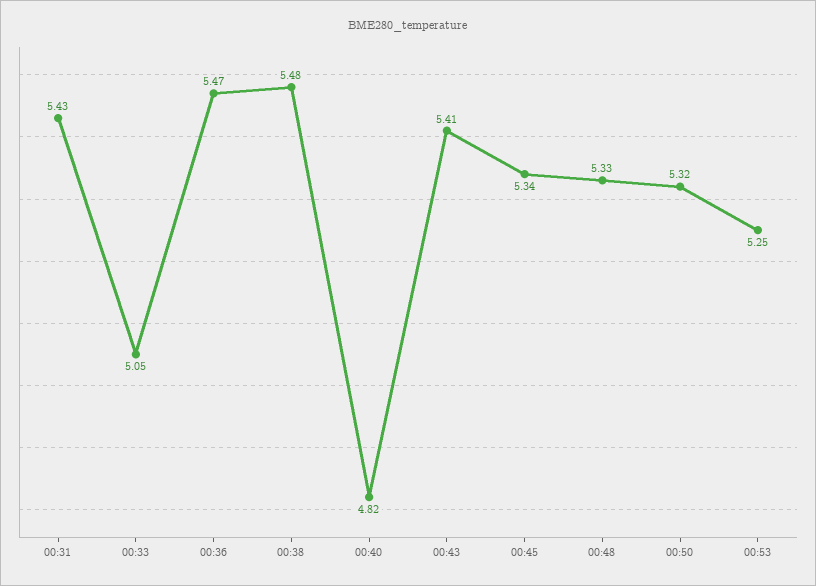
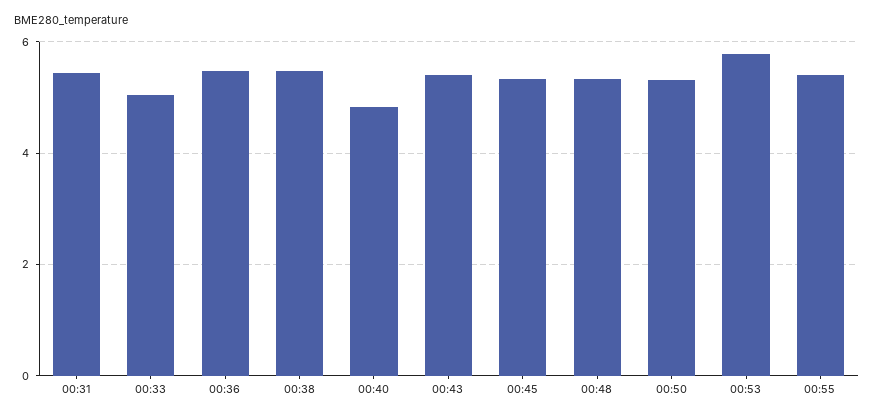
00:53: 5.25 -> 5.8
00:55: none -> 5.4

